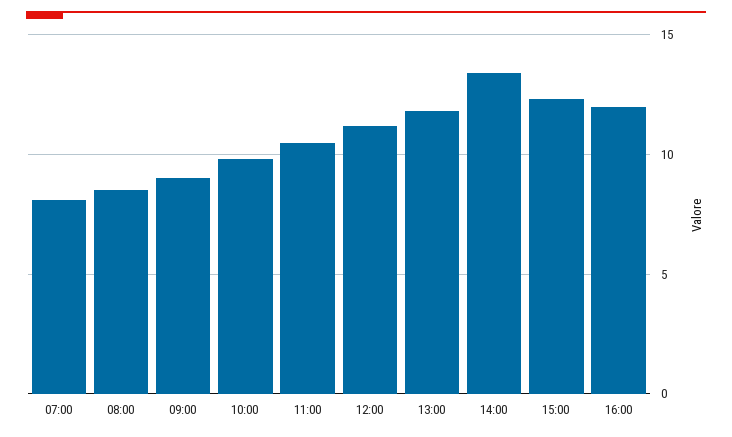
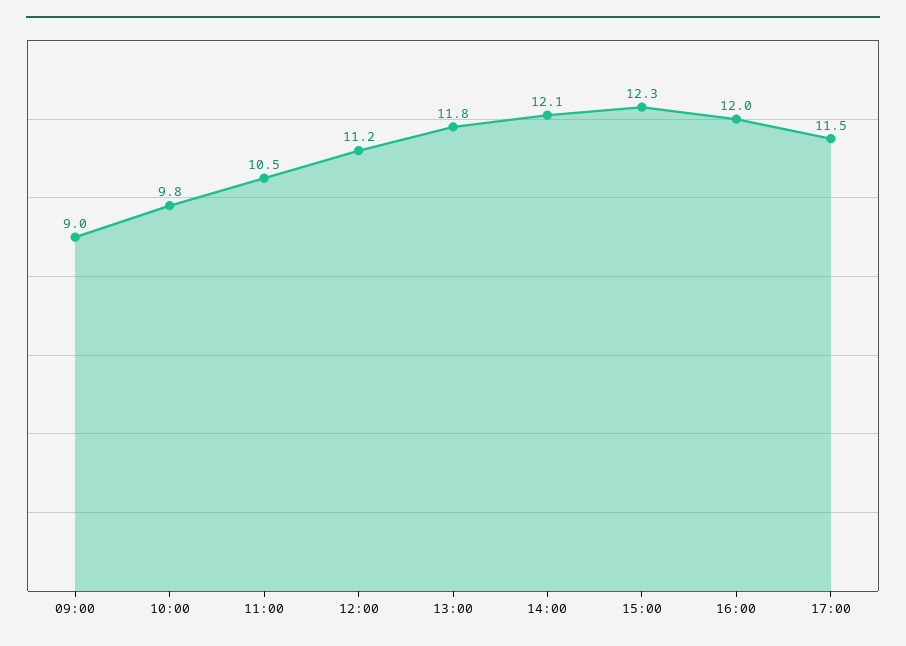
07:00: 8 -> none
08:00: 8.5 -> none
14:00: 13.5 -> 12.1
17:00: none -> 11.5

